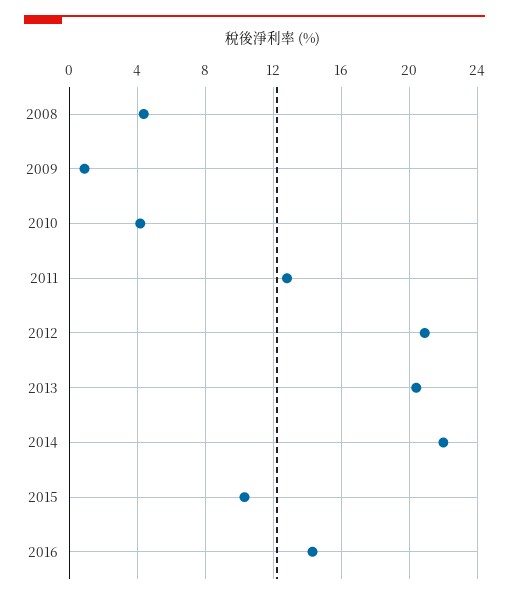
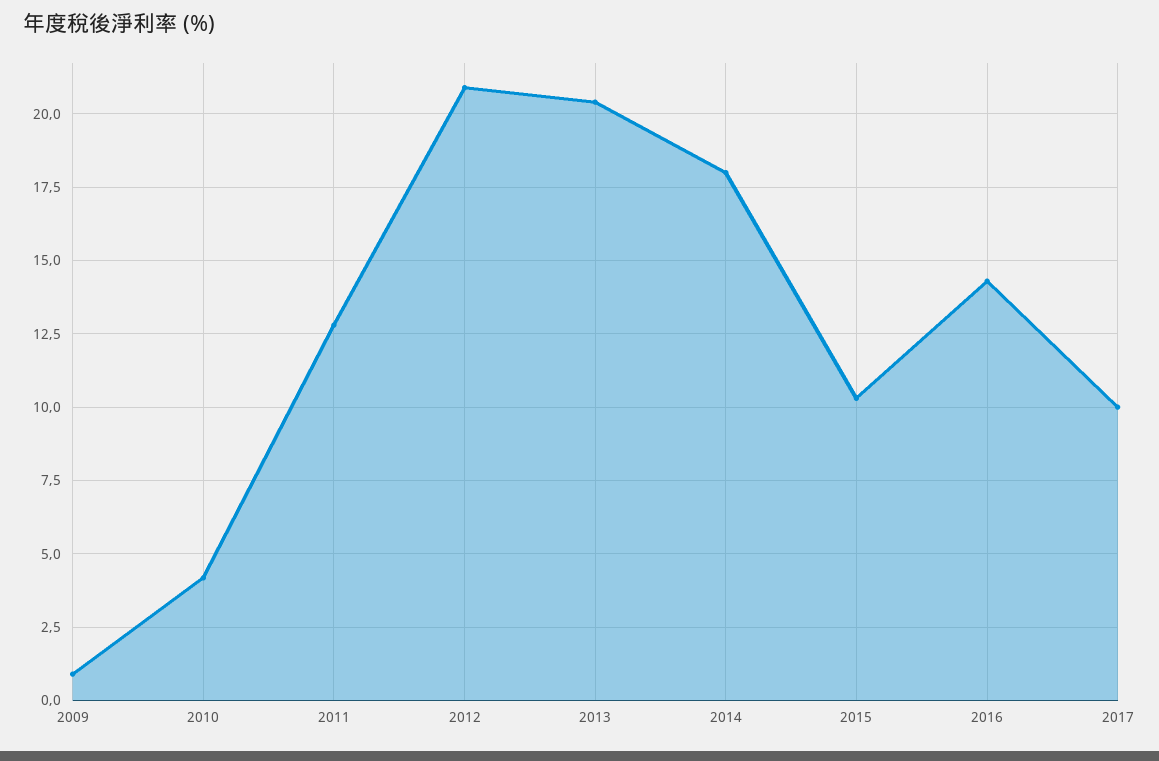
2008: 4.5 -> none
2014: 22 -> 18
2017: none -> 10

